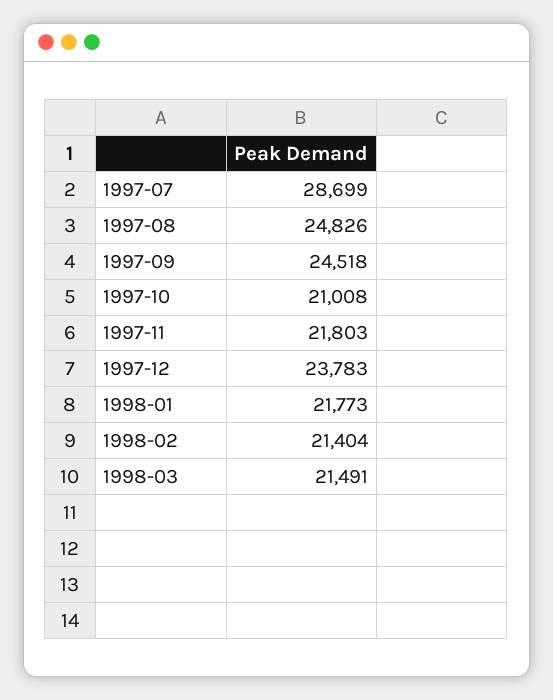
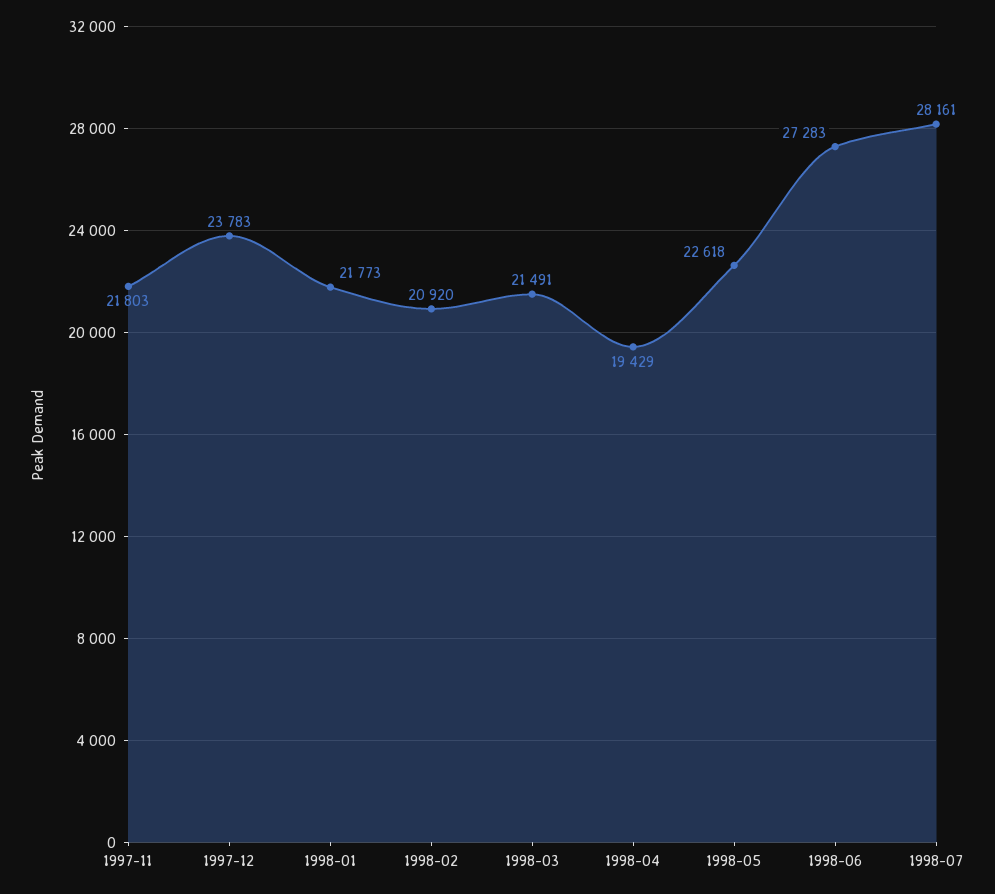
1997-07: 28699 -> none
1997-08: 24826 -> none
1997-09: 24518 -> none
1997-10: 21008 -> none
1998-02: 21404 -> 20920
1998-04: none -> 19429
1998-05: none -> 22618
1998-06: none -> 27283
1998-07: none -> 28161

